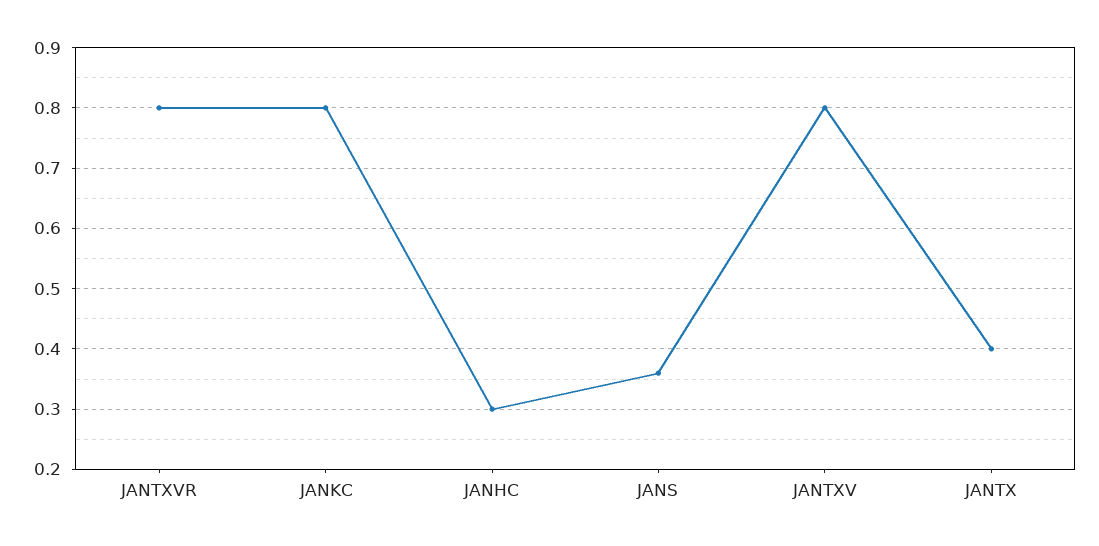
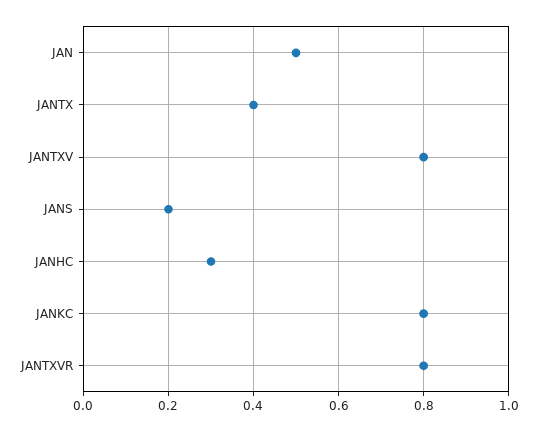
JANS: 0.36 -> 0.2
JAN: none -> 0.5

